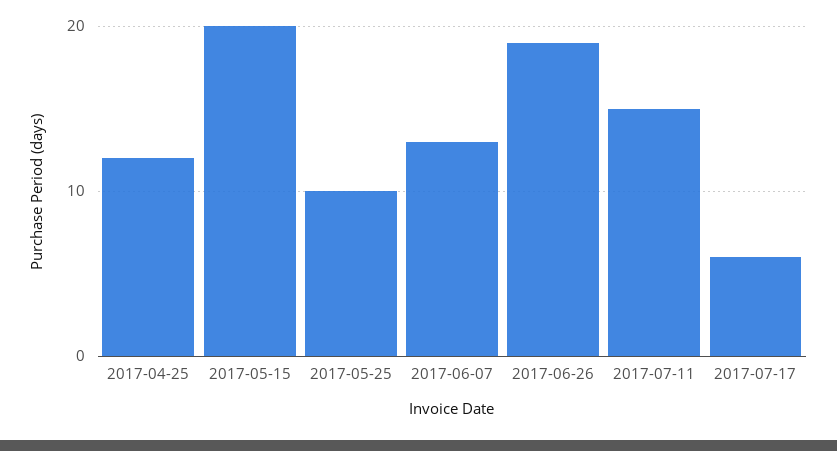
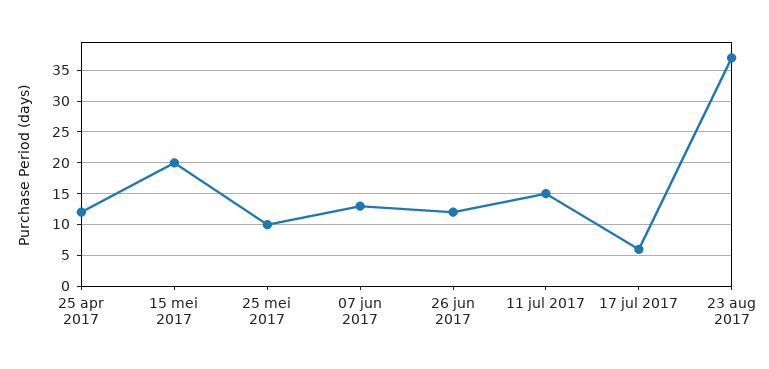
2017-06-26: 19 -> 12
23 aug 2017: none -> 37

